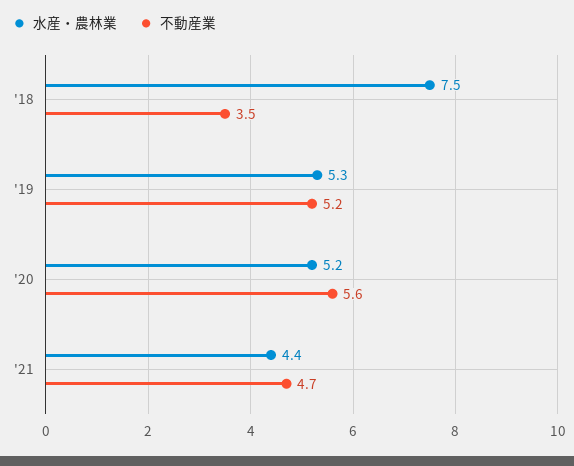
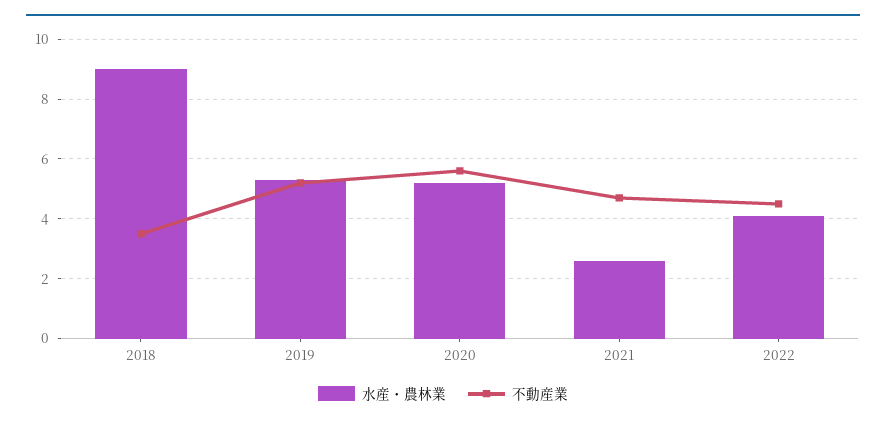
水産・農林業, '18: 7.5 -> 9
水産・農林業, '21: 4.4 -> 2.5
水産・農林業, 2022: none -> 4
不動産業, 2022: none -> 4.5

